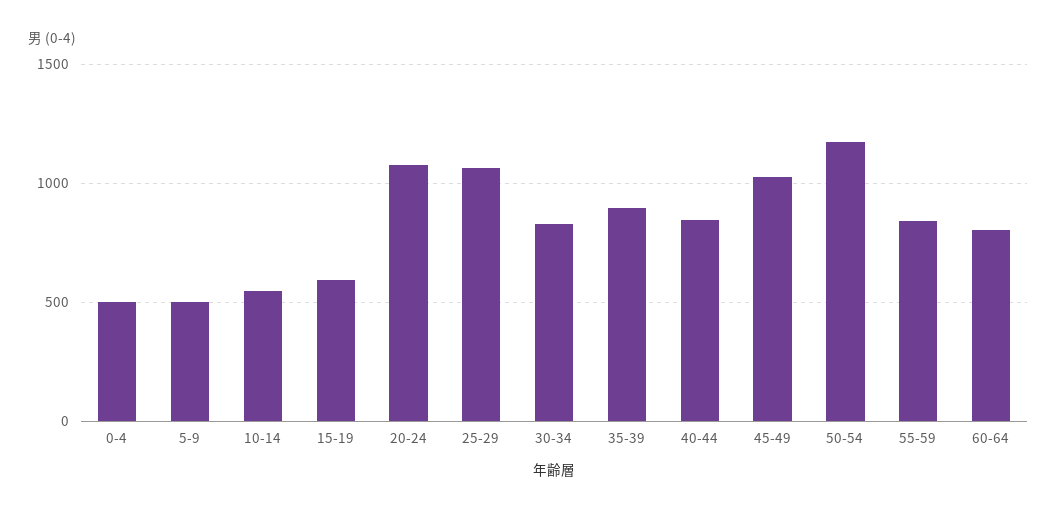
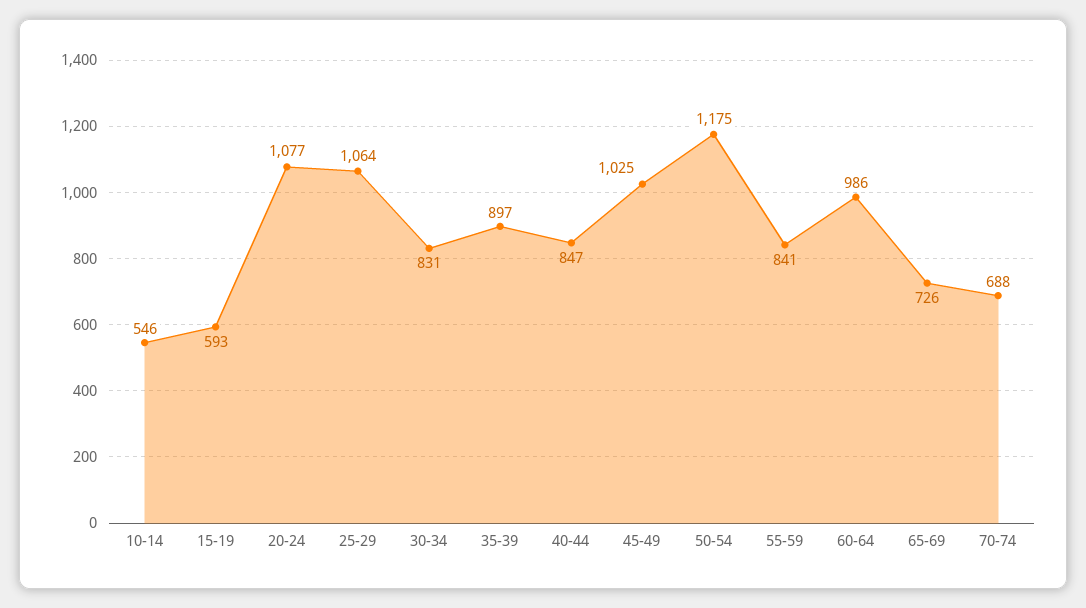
0-4: 500 -> none
5-9: 500 -> none
60-64: 800 -> 986
65-69: none -> 726
70-74: none -> 688

